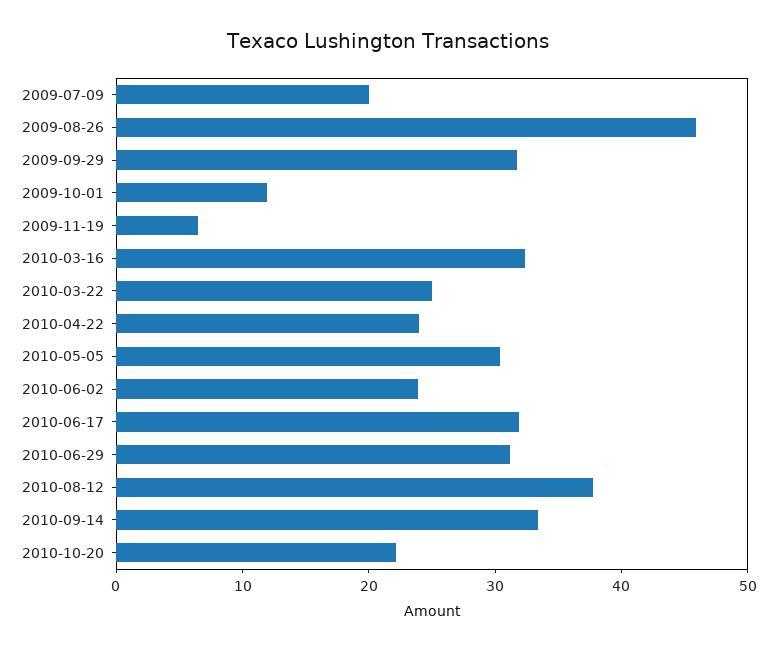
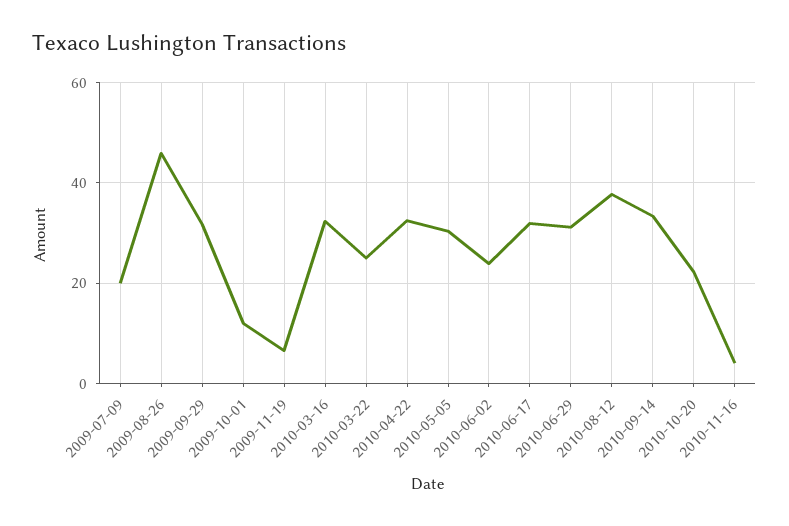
2010-04-22: 24 -> 32
2010-11-16: none -> 4

